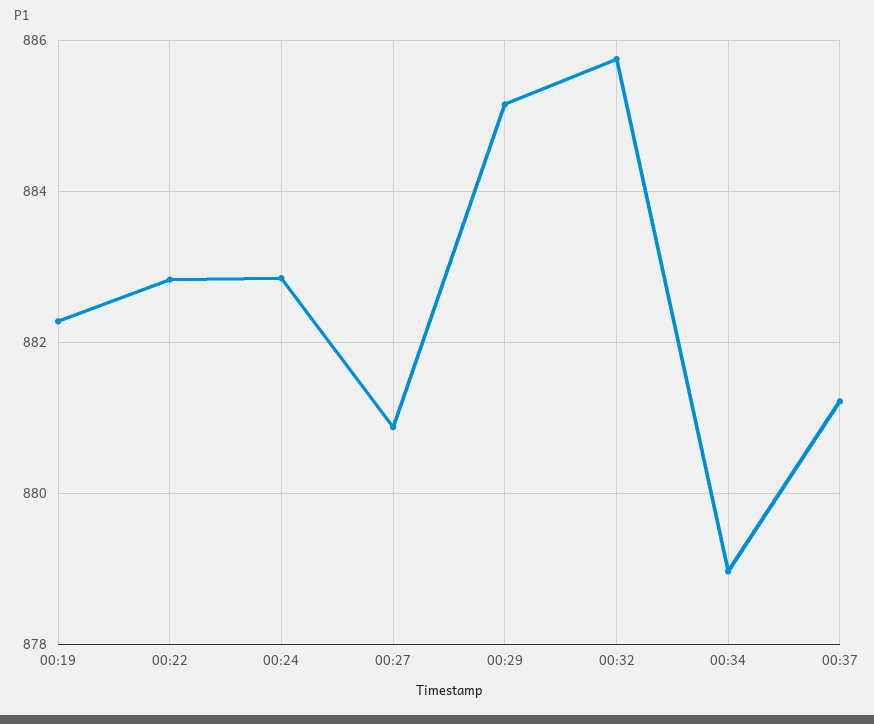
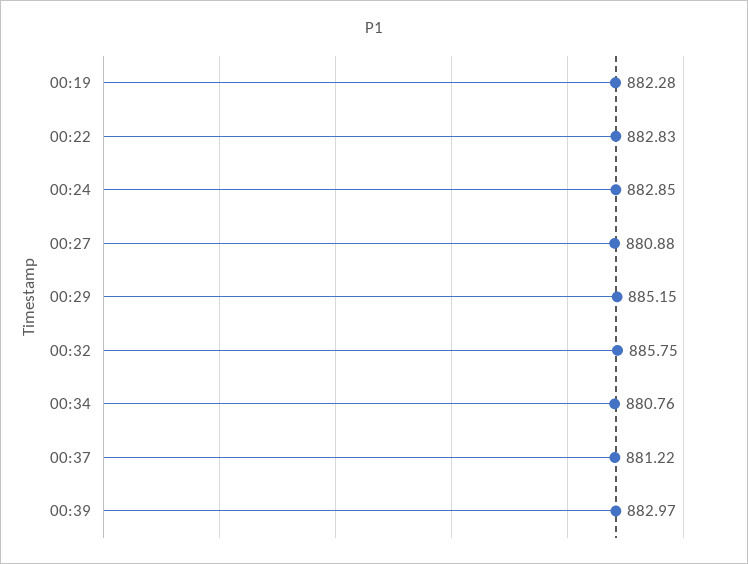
00:34: 879 -> 880.76
00:39: none -> 882.97

